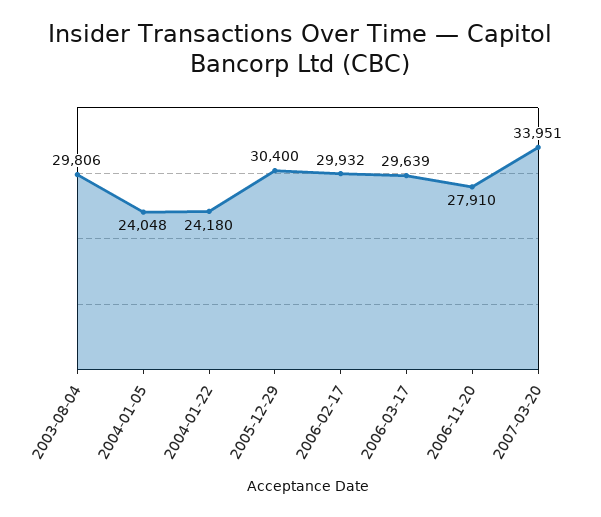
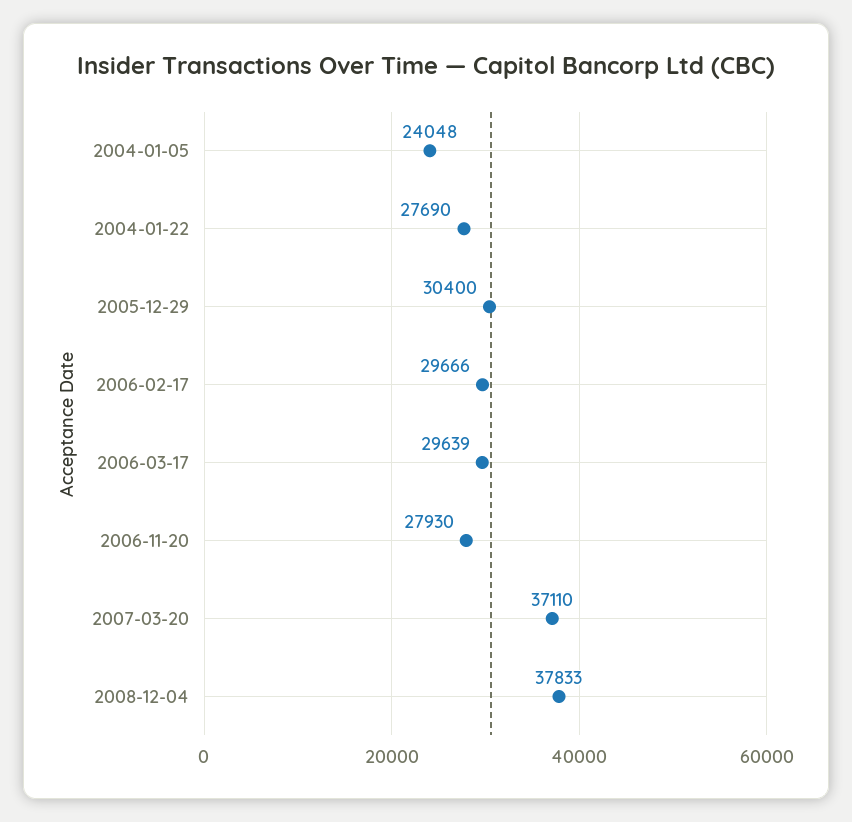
2003-08-04: 29806 -> none
2004-01-22: 24180 -> 27690
2006-02-17: 29932 -> 29666
2006-11-20: 27910 -> 27930
2007-03-20: 33951 -> 37110
2008-12-04: none -> 37833

